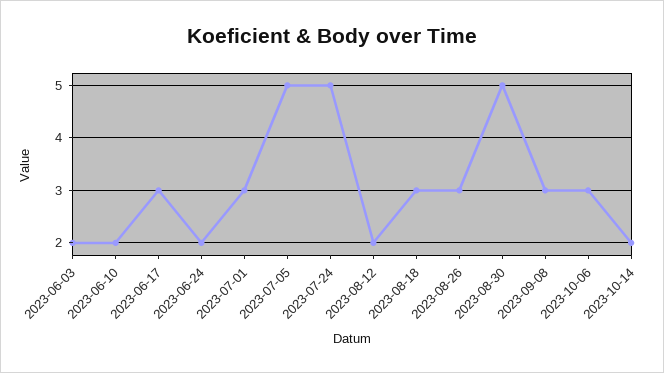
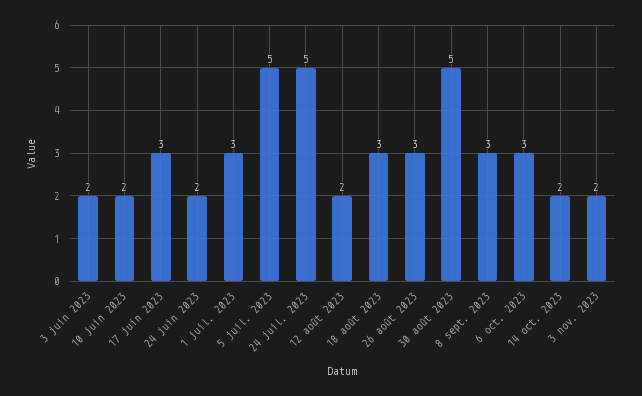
3 nov. 2023: none -> 2

